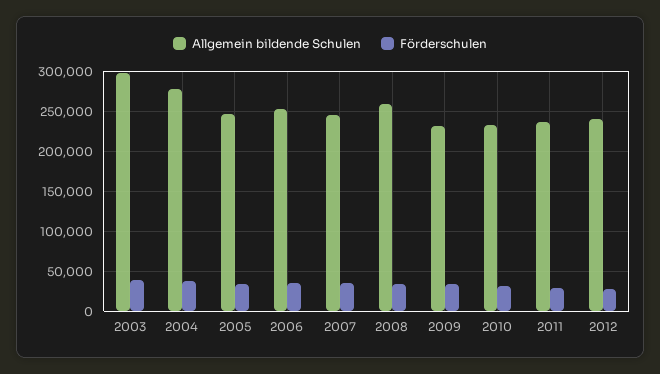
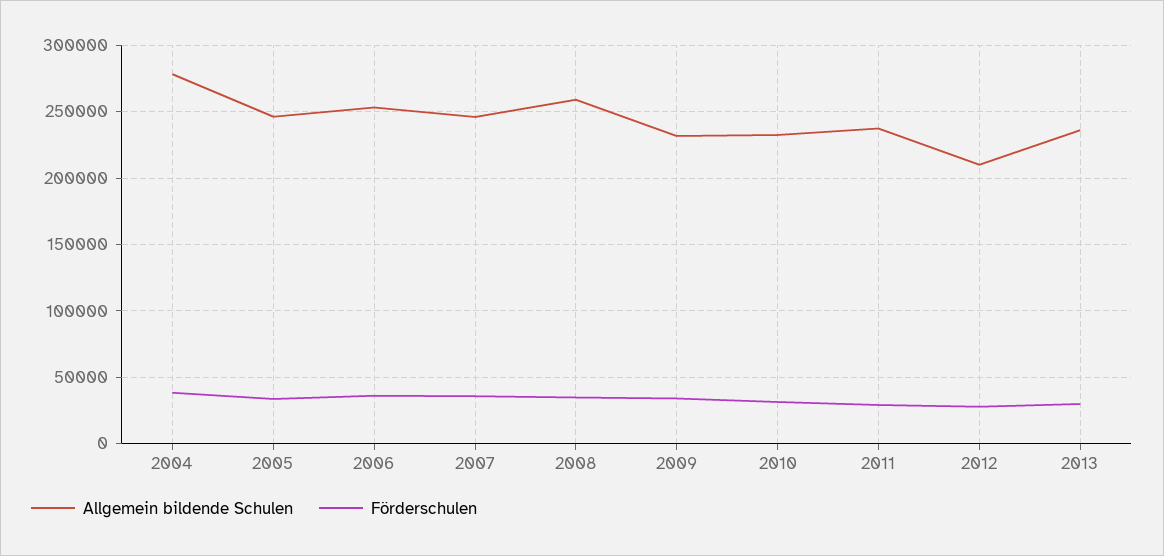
Allgemein bildende Schulen, 2003: 300000 -> none
Förderschulen, 2003: 40000 -> none
Allgemein bildende Schulen, 2012: 240000 -> 210000
Allgemein bildende Schulen, 2013: none -> 235000
Förderschulen, 2013: none -> 30000

